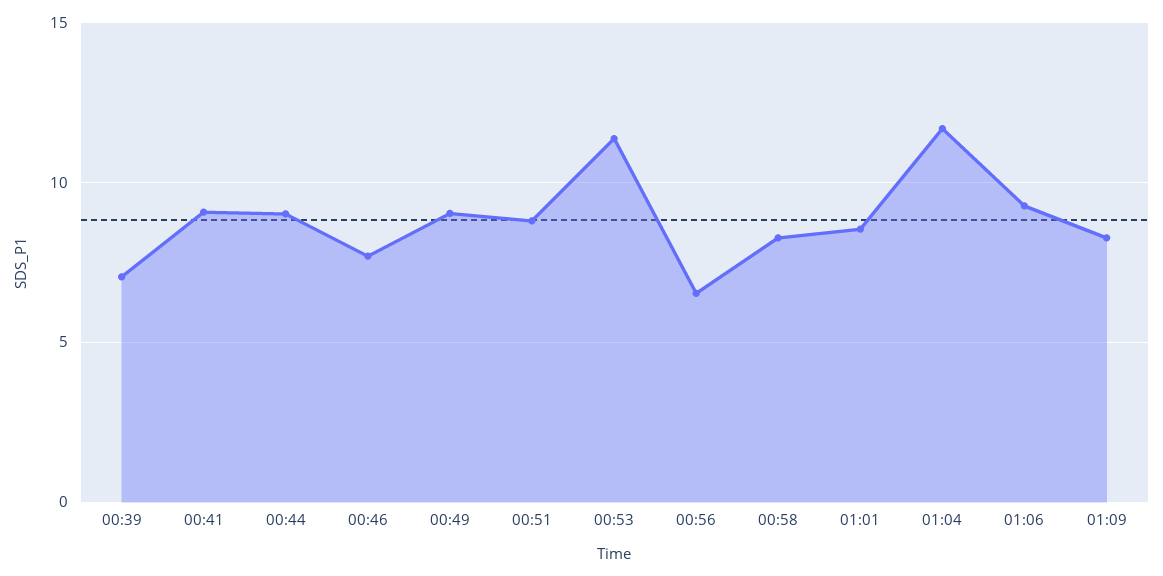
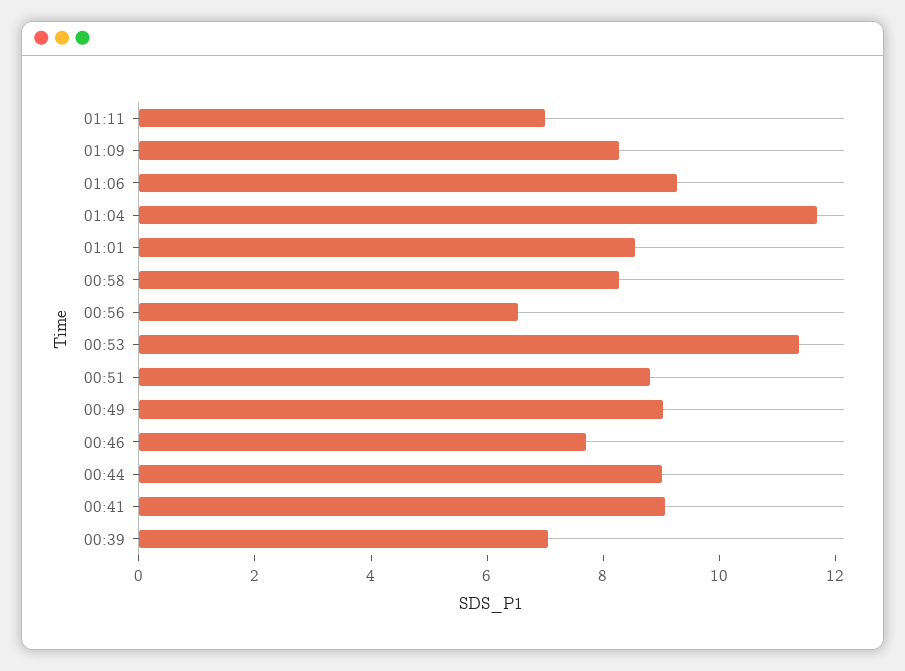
01:11: none -> 7

